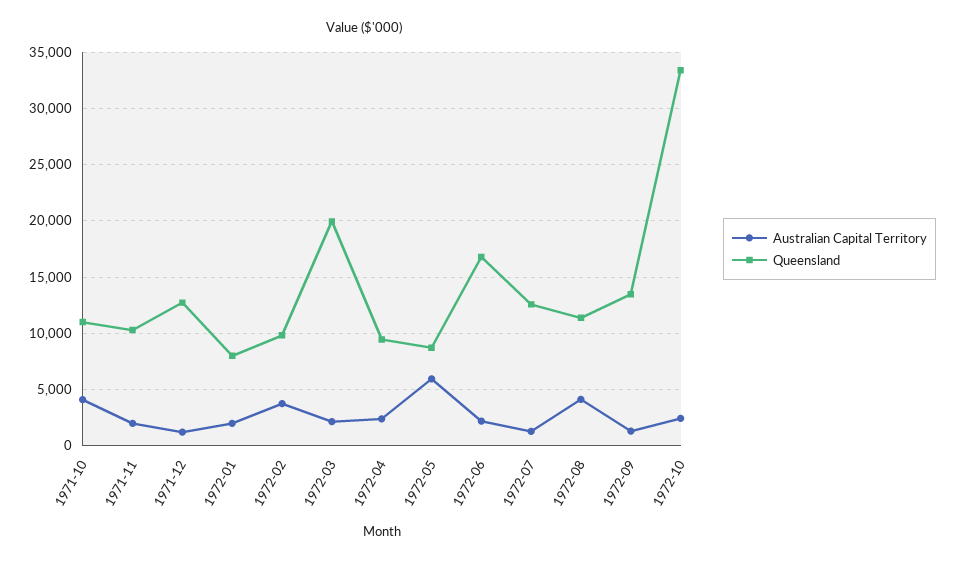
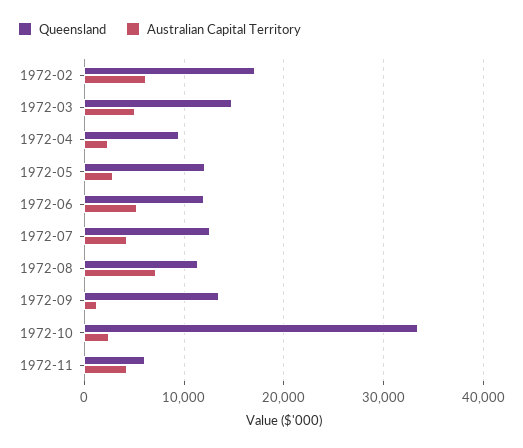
Australian Capital Territory, 1971-10: 4000 -> none
Queensland, 1971-10: 11000 -> none
Australian Capital Territory, 1971-11: 2000 -> none
Queensland, 1971-11: 10000 -> none
Australian Capital Territory, 1971-12: 1000 -> none
Queensland, 1971-12: 13000 -> none
Australian Capital Territory, 1972-01: 2000 -> none
Queensland, 1972-01: 8000 -> none
Australian Capital Territory, 1972-02: 4000 -> 6000
Queensland, 1972-02: 10000 -> 17000
Australian Capital Territory, 1972-03: 2000 -> 5000
Queensland, 1972-03: 20000 -> 15000
Australian Capital Territory, 1972-05: 6000 -> 3000
Queensland, 1972-05: 9000 -> 12000
Australian Capital Territory, 1972-06: 2000 -> 5000
Queensland, 1972-06: 17000 -> 12000
Australian Capital Territory, 1972-07: 1000 -> 4000
Australian Capital Territory, 1972-08: 4000 -> 7000
Queensland, 1972-11: none -> 6000
Australian Capital Territory, 1972-11: none -> 4000

